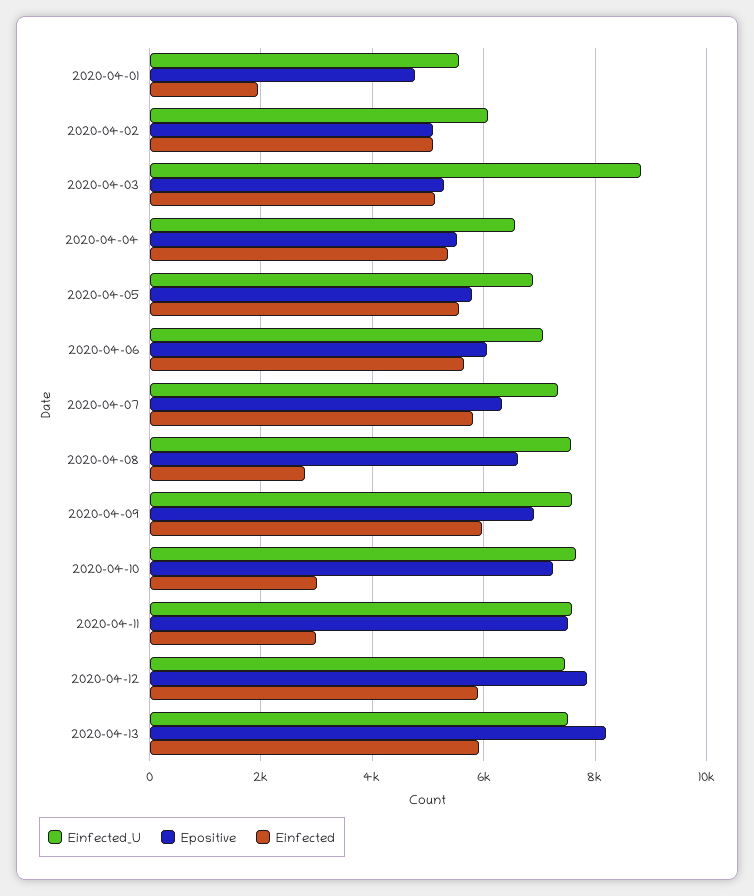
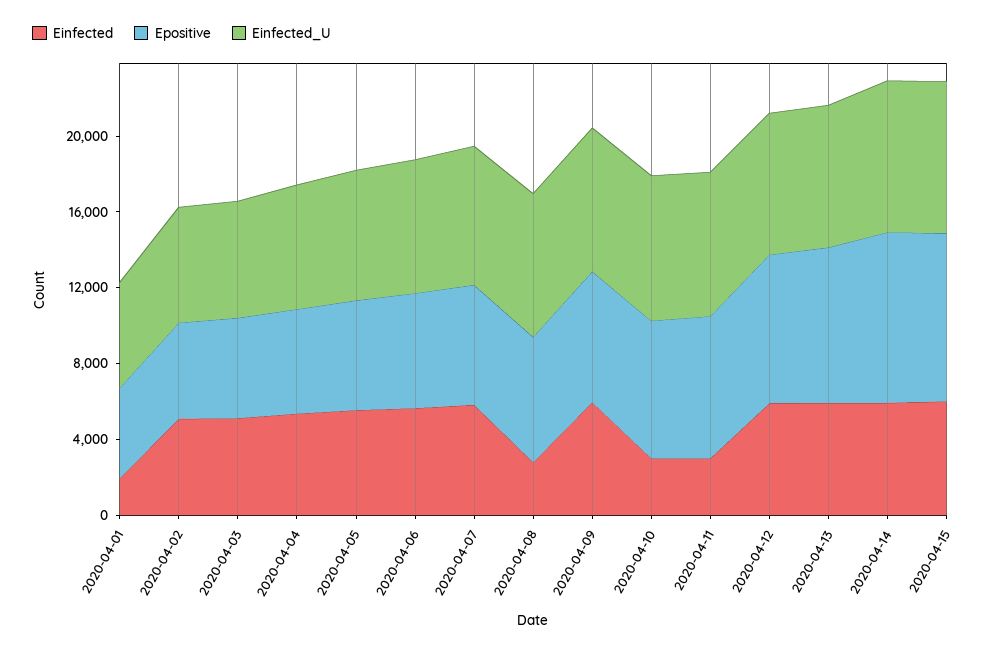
Einfected_U, 2020-04-03: 8800 -> 6000
Einfected, 2020-04-14: none -> 6000
Epositive, 2020-04-14: none -> 9000
Einfected_U, 2020-04-14: none -> 8000
Einfected, 2020-04-15: none -> 6000
Epositive, 2020-04-15: none -> 9000
Einfected_U, 2020-04-15: none -> 8000

